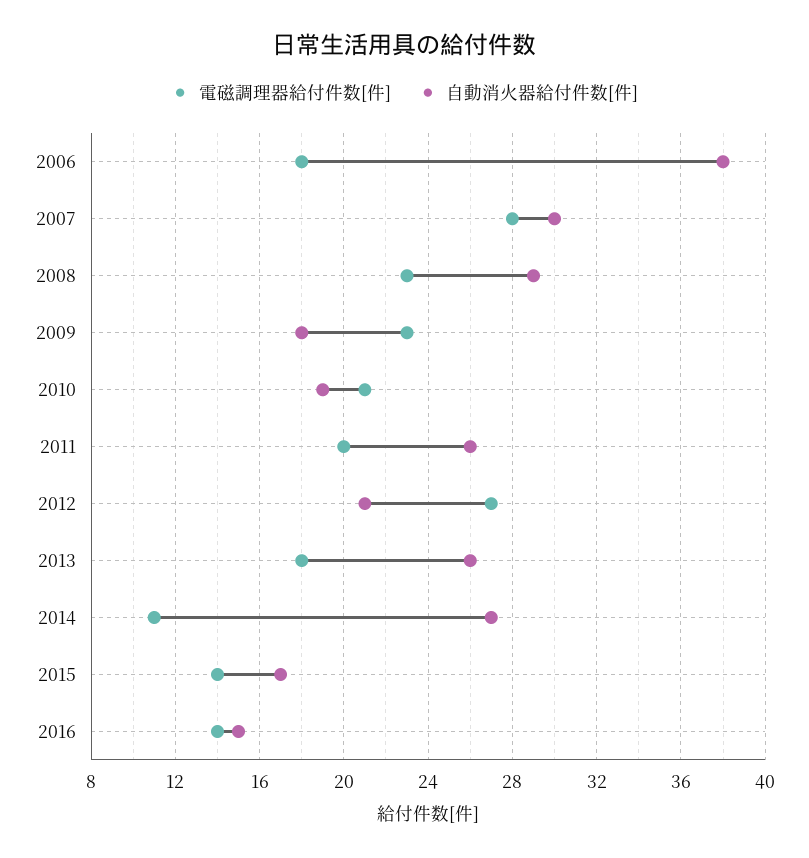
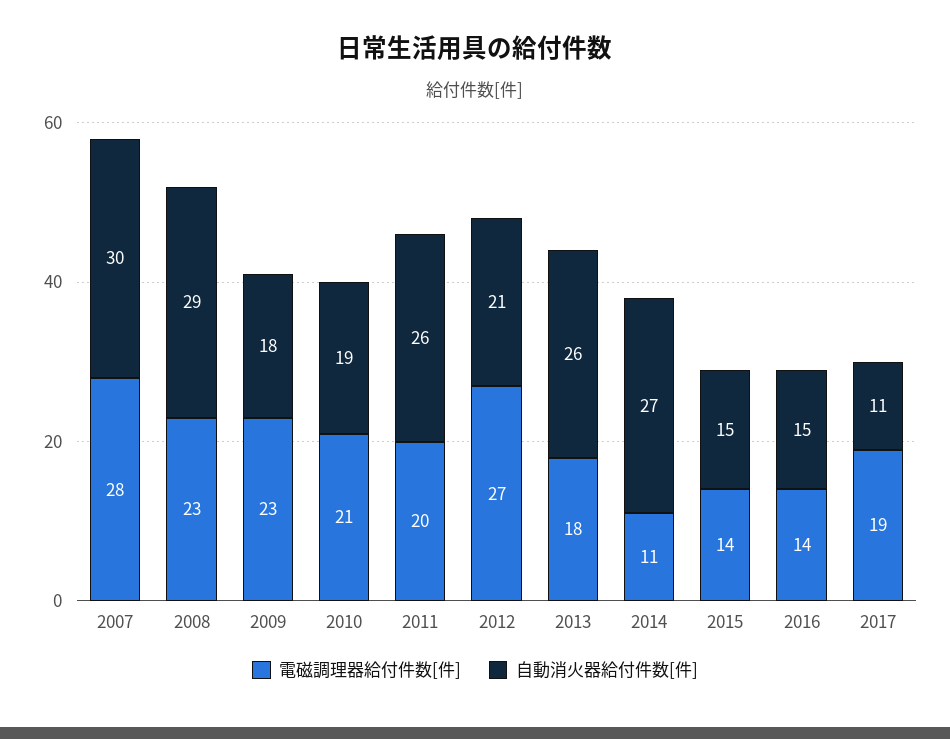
電磁調理器給付件数[件], 2006: 18 -> none
自動消火器給付件数[件], 2006: 38 -> none
自動消火器給付件数[件], 2015: 17 -> 15
電磁調理器給付件数[件], 2017: none -> 19
自動消火器給付件数[件], 2017: none -> 11

